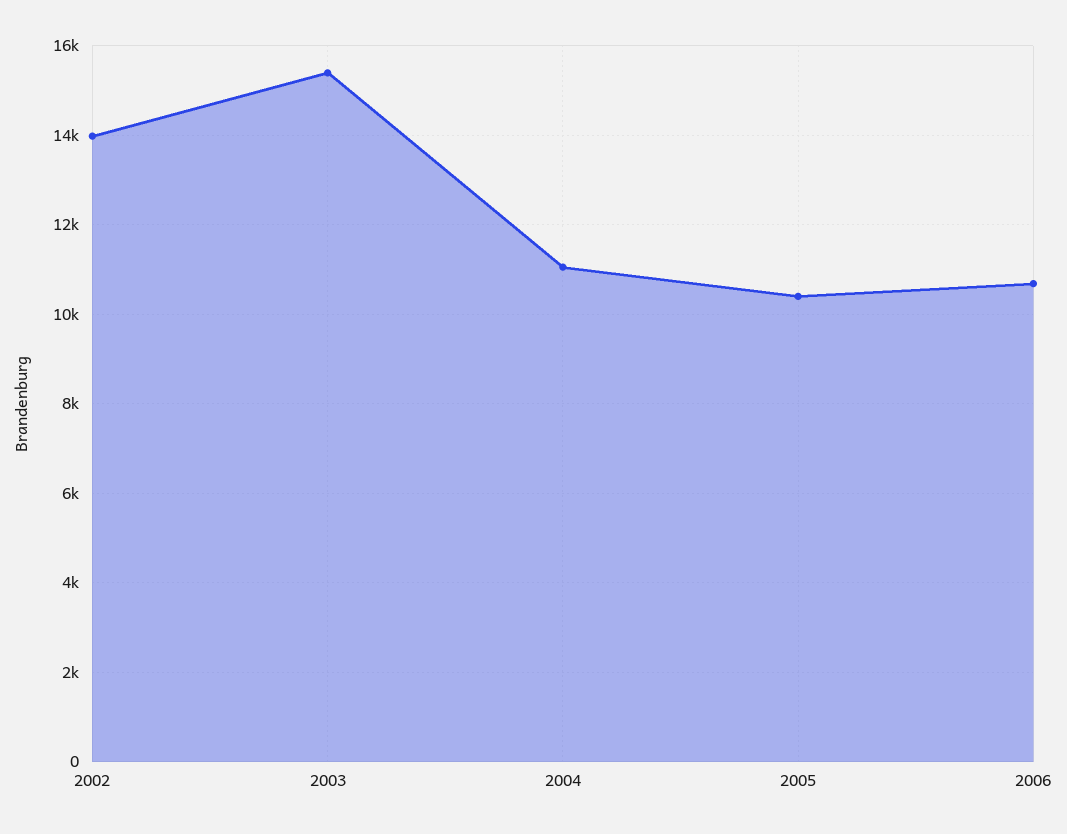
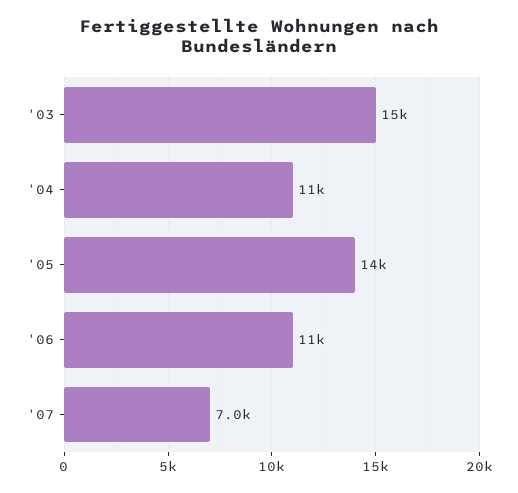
2002: 14000 -> none
2005: 10400 -> 14000
'07: none -> 7000

